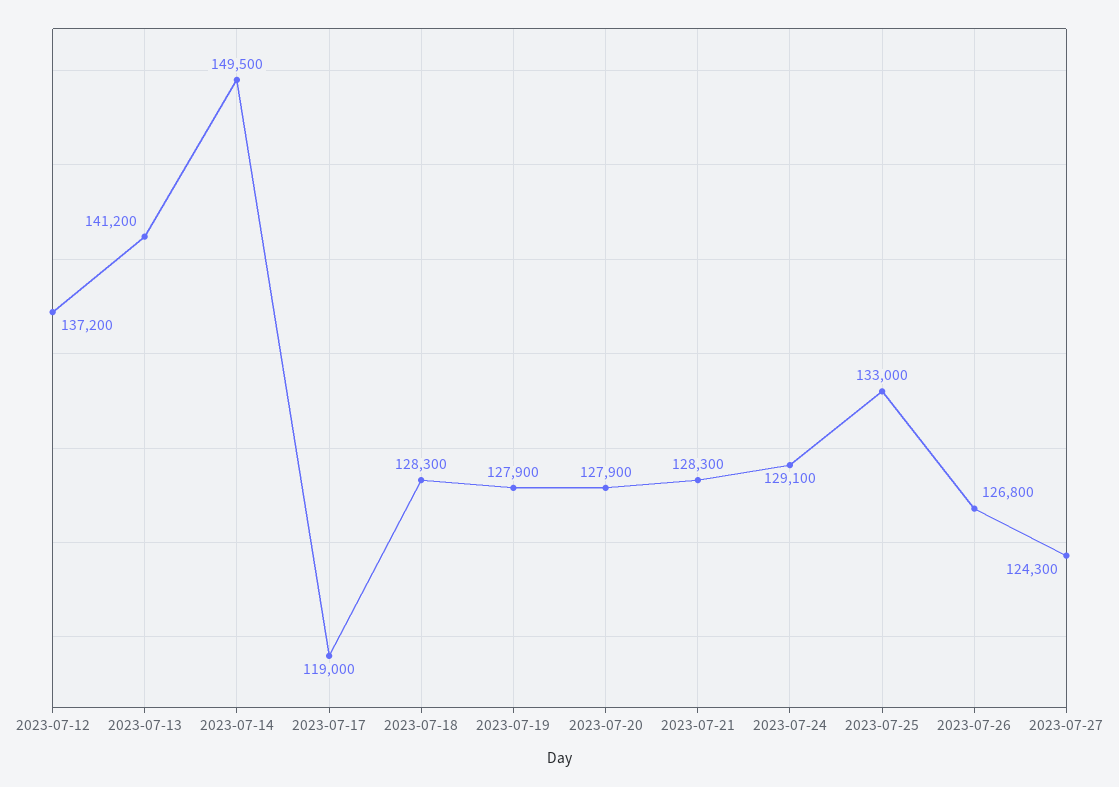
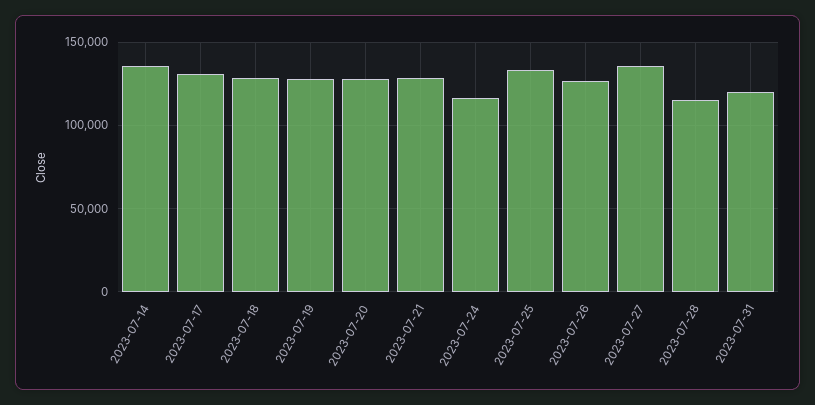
2023-07-12: 137200 -> none
2023-07-13: 141200 -> none
2023-07-14: 149500 -> 135000
2023-07-17: 119000 -> 130000
2023-07-24: 129100 -> 115000
2023-07-27: 124300 -> 135000
2023-07-28: none -> 115000
2023-07-31: none -> 120000

